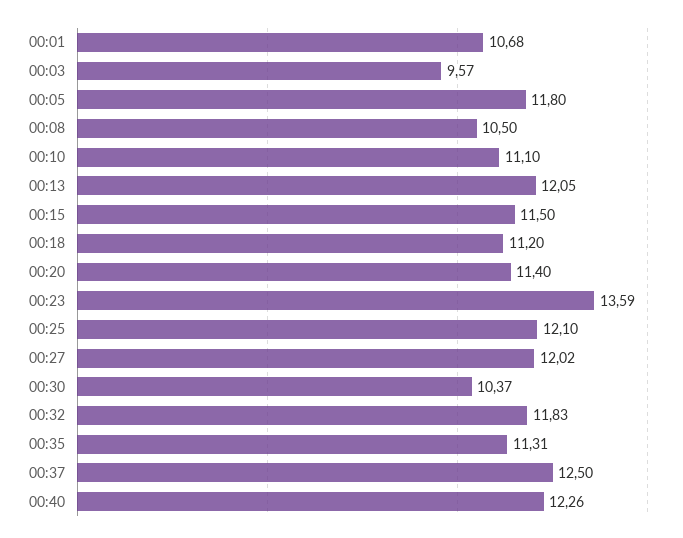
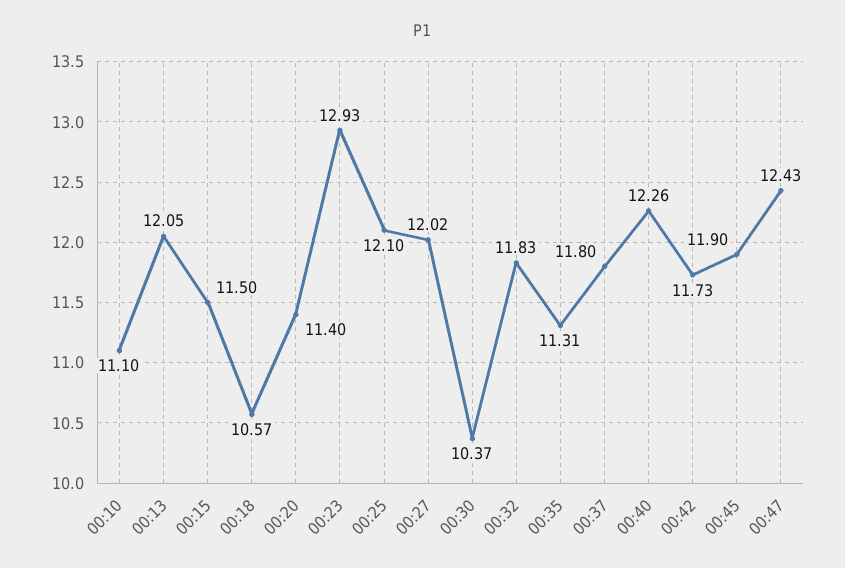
00:01: 10.68 -> none
00:03: 9.57 -> none
00:05: 11.8 -> none
00:08: 10.5 -> none
00:18: 11.2 -> 10.57
00:23: 13.59 -> 12.93
00:37: 12.5 -> 11.8
00:42: none -> 11.73
00:45: none -> 11.9
00:47: none -> 12.43

